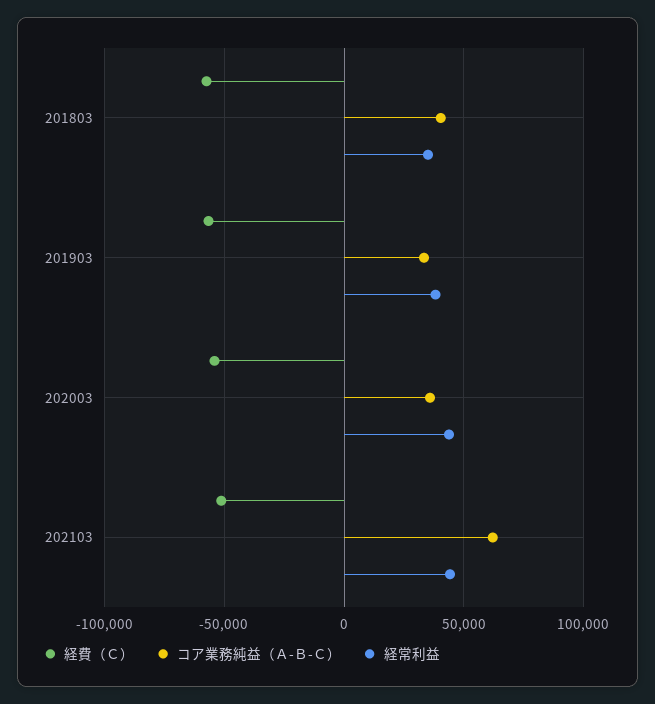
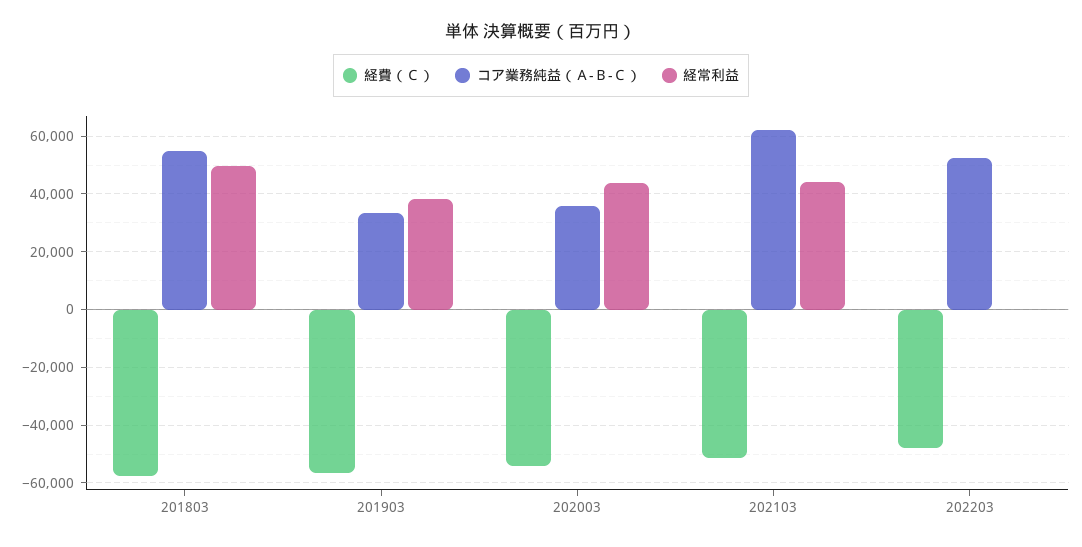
コア業務純益（Ａ-Ｂ-Ｃ）, 201803: 40000 -> 55000
経常利益, 201803: 35000 -> 50000
経費（Ｃ）, 202203: none -> -47500
コア業務純益（Ａ-Ｂ-Ｃ）, 202203: none -> 52500
経常利益, 202203: none -> 0

